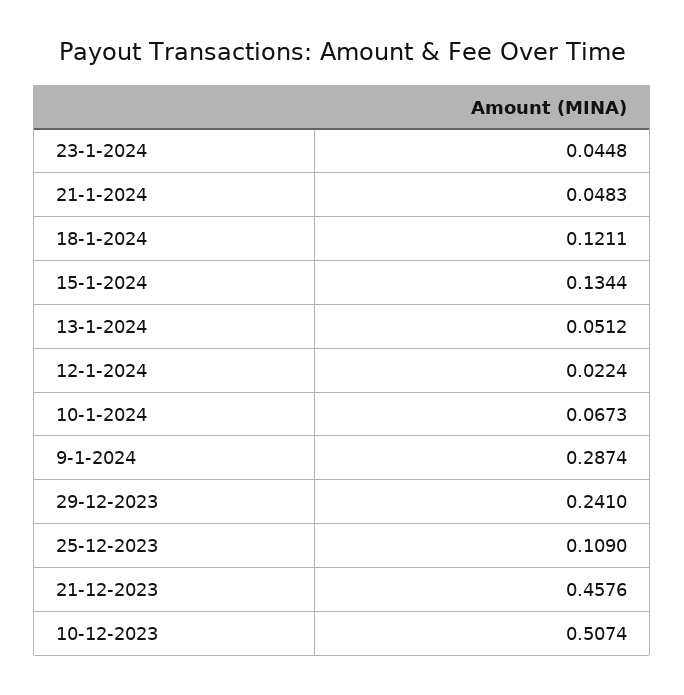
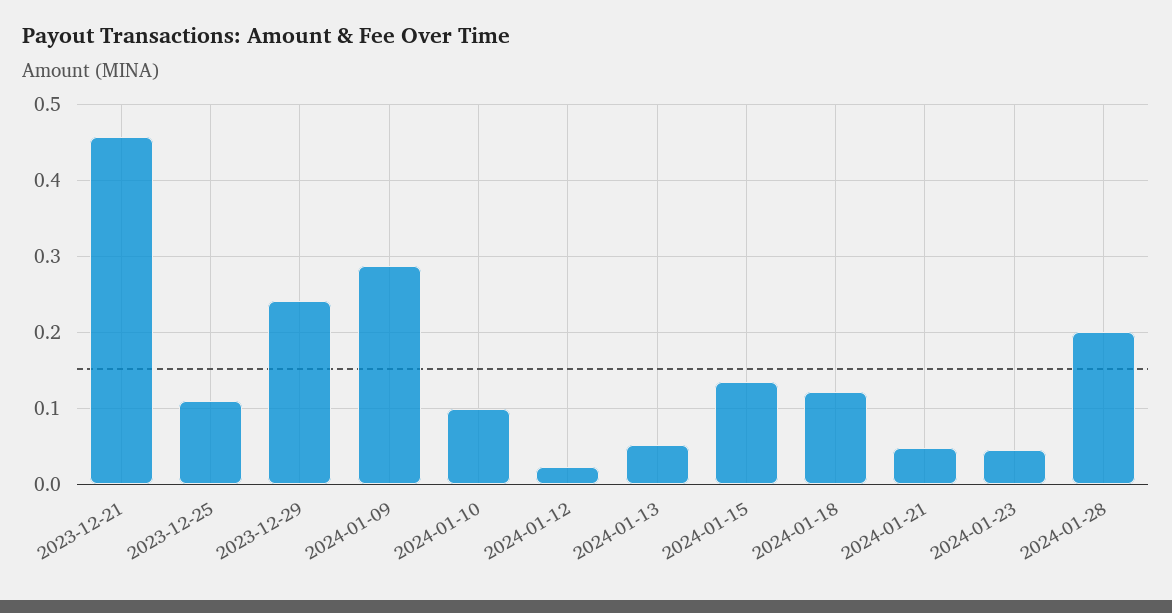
10-1-2024: 0.0673 -> 0.1
10-12-2023: 0.5074 -> none
2024-01-28: none -> 0.2

